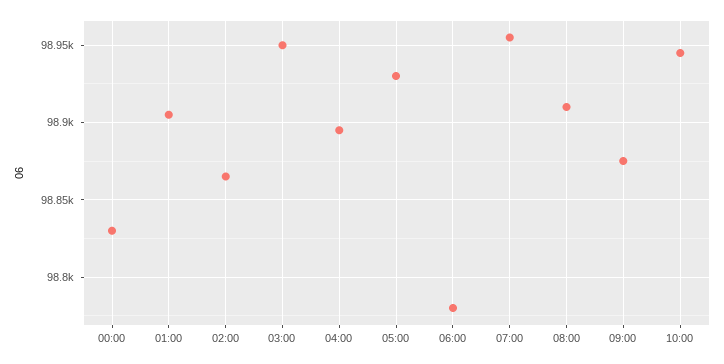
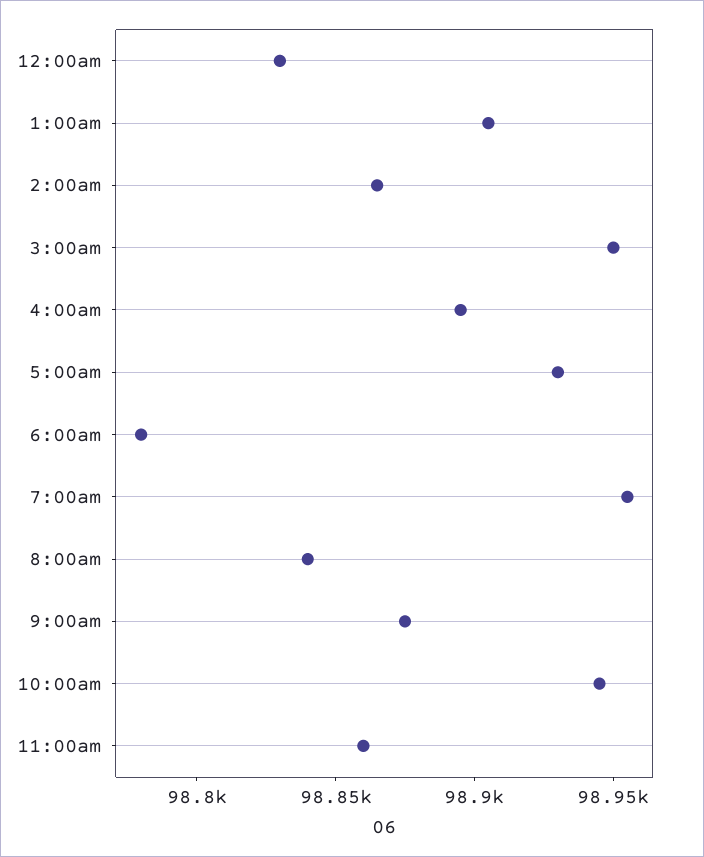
08:00: 98910 -> 98840
11:00am: none -> 98860

